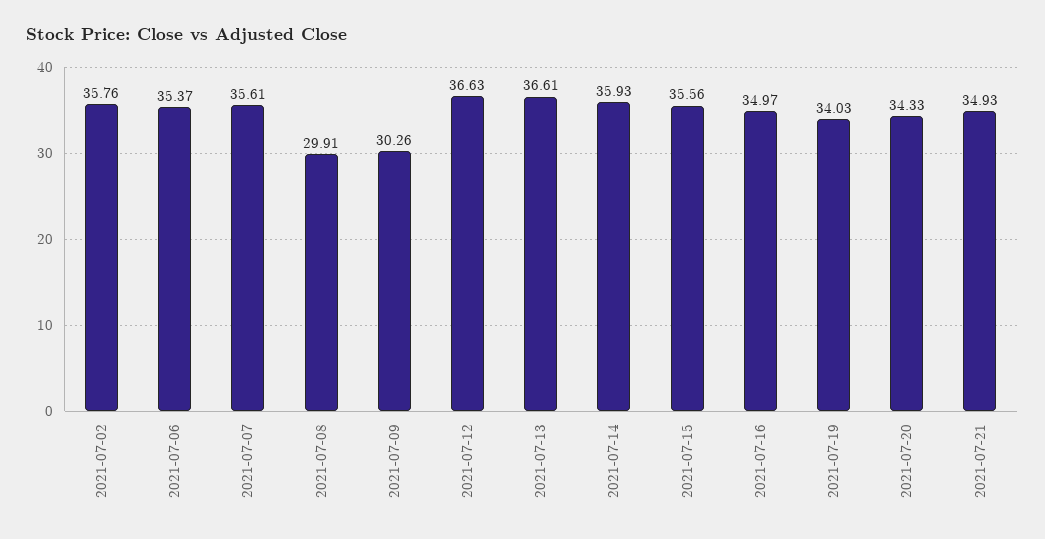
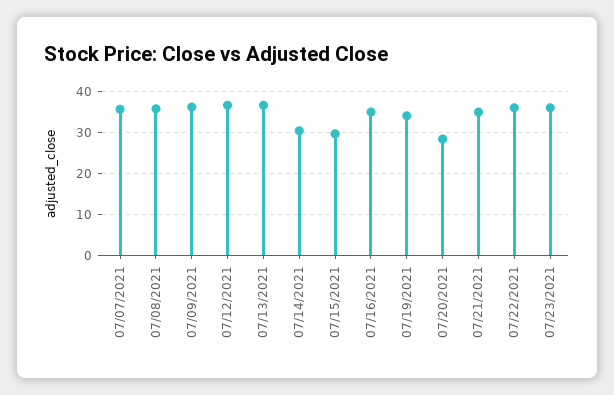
2021-07-02: 35.76 -> none
2021-07-06: 35.37 -> none
2021-07-08: 29.91 -> 36
2021-07-09: 30.26 -> 36
2021-07-14: 35.93 -> 30
2021-07-15: 35.56 -> 30
2021-07-20: 34.33 -> 28
07/22/2021: none -> 36
07/23/2021: none -> 36

